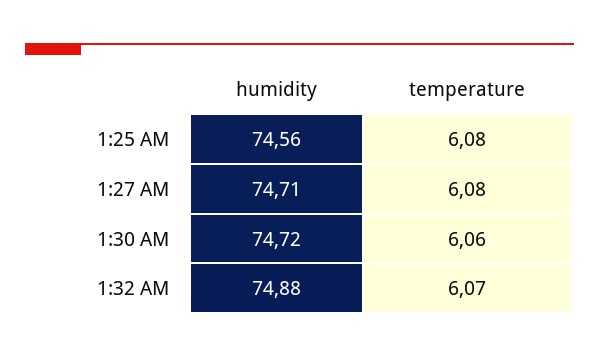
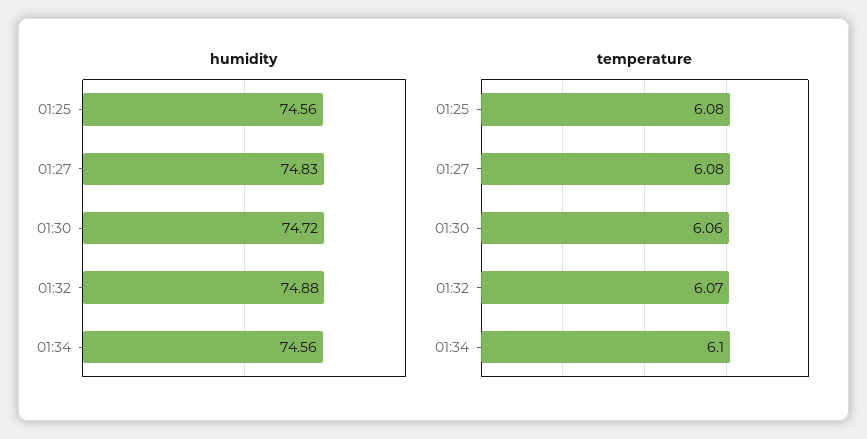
humidity, 1:27 AM: 74.71 -> 74.83
humidity, 01:34: none -> 74.56
temperature, 01:34: none -> 6.1

